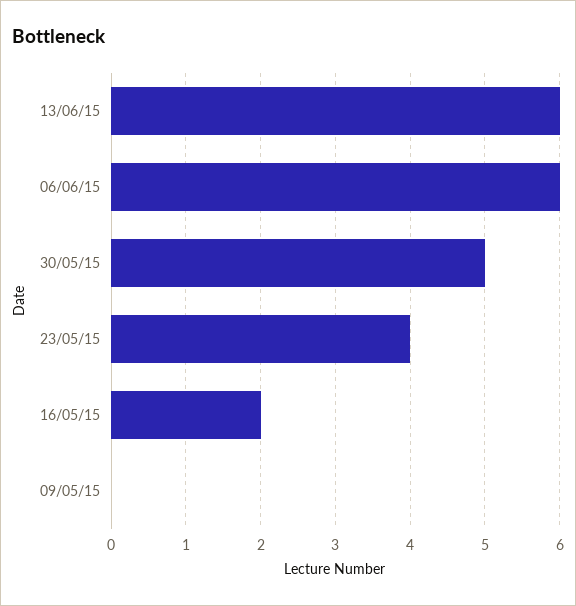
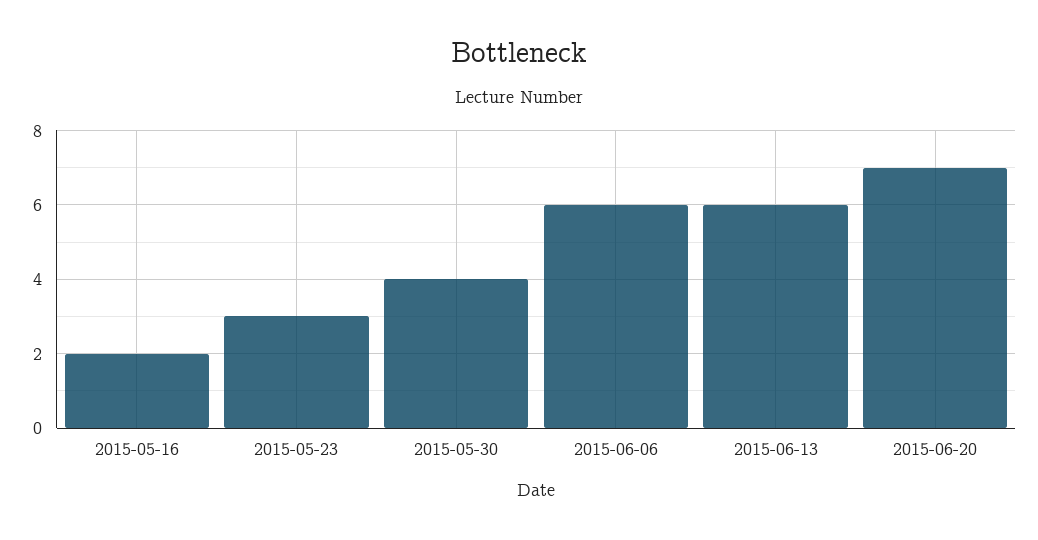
30/05/15: 5 -> 4
23/05/15: 4 -> 3
09/05/15: 0 -> none
2015-06-20: none -> 7

